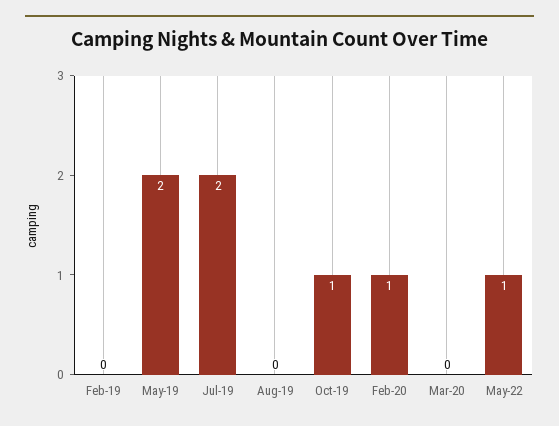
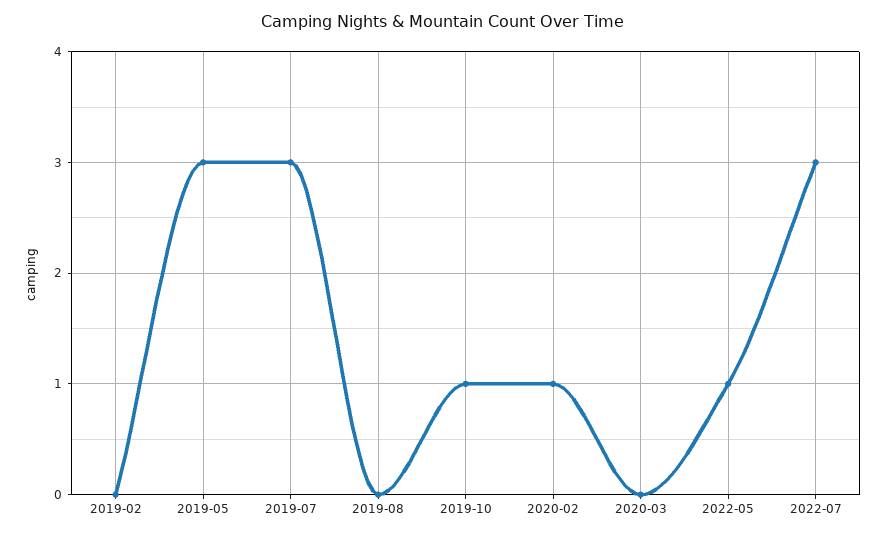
May-19: 2 -> 3
Jul-19: 2 -> 3
2022-07: none -> 3

